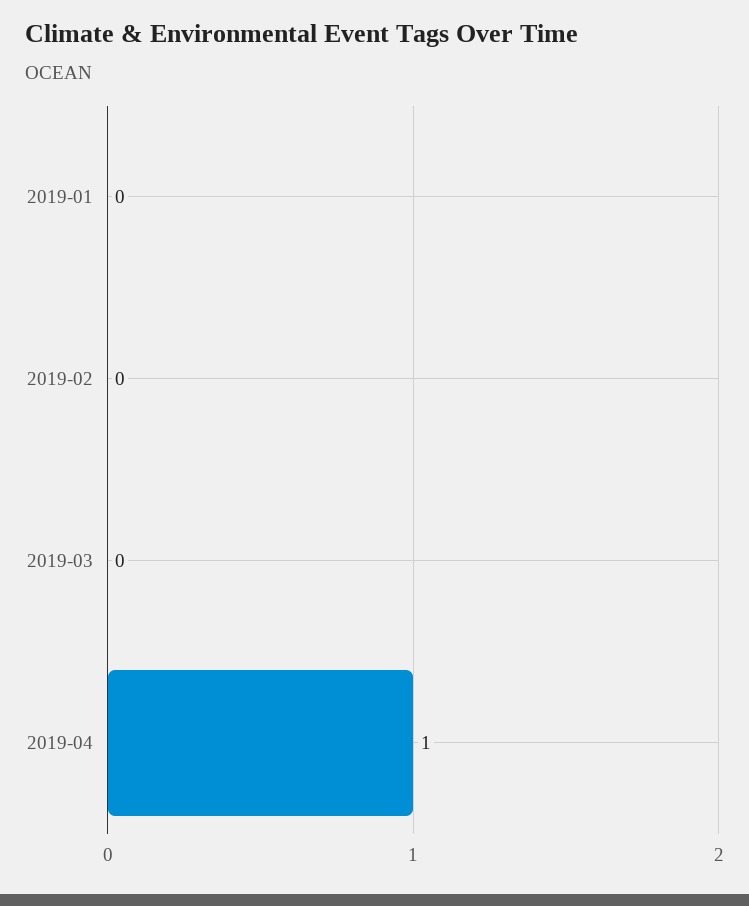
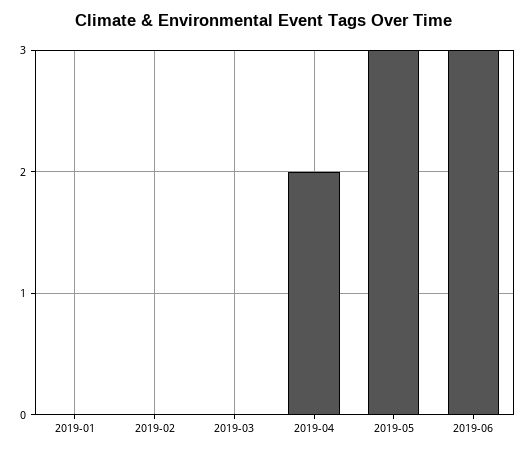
2019-04: 1 -> 2
2019-05: none -> 3
2019-06: none -> 3

